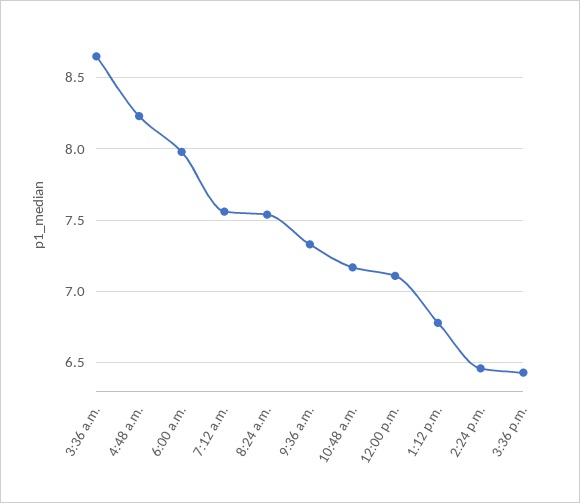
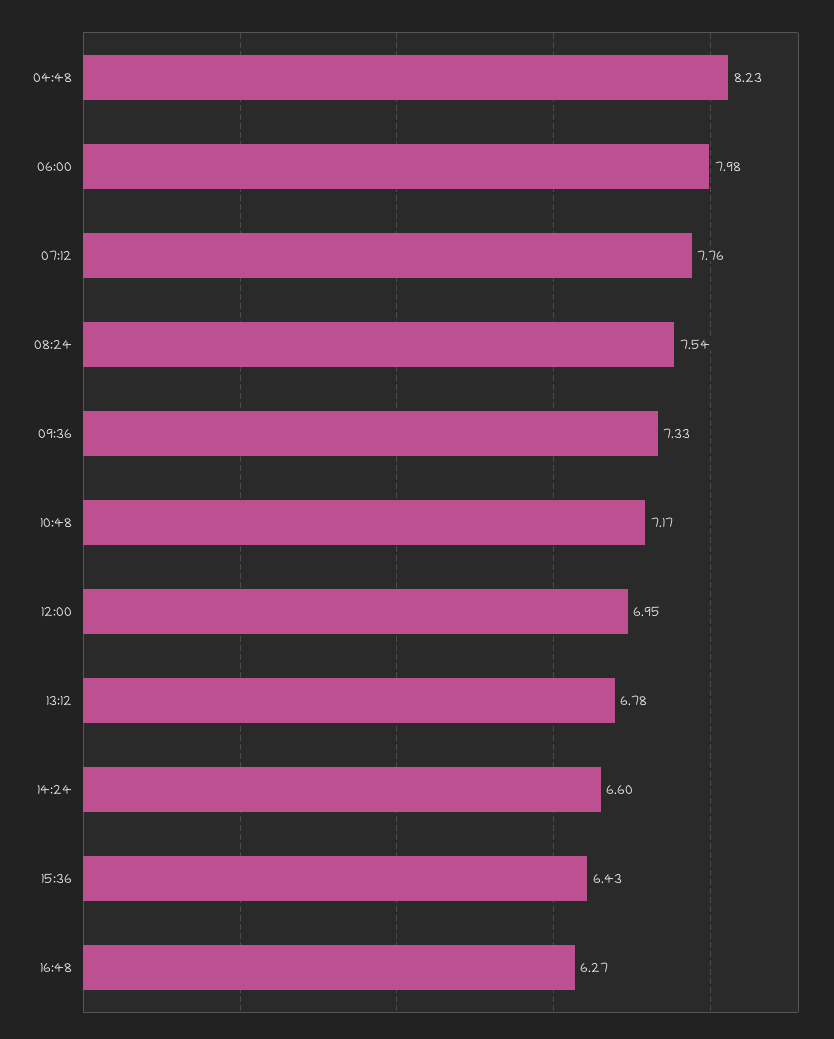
3:36 a.m.: 8.65 -> none
7:12 a.m.: 7.55 -> 7.76
12:00 p.m.: 7.1 -> 6.95
2:24 p.m.: 6.45 -> 6.6
16:48: none -> 6.27

